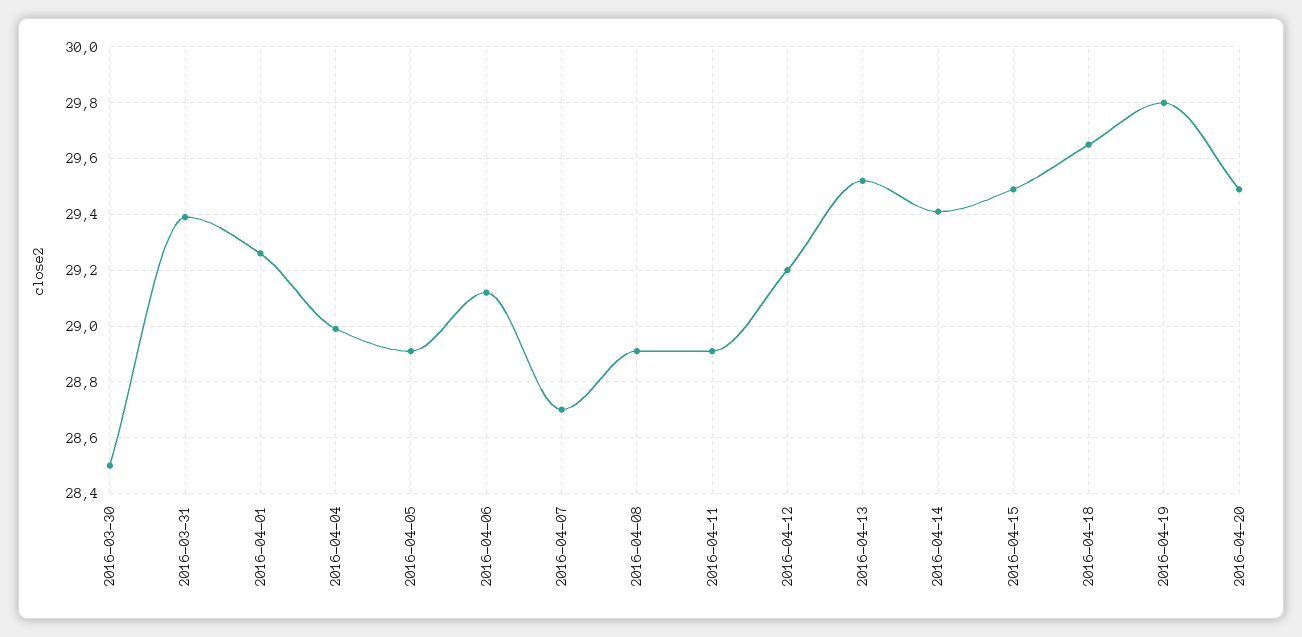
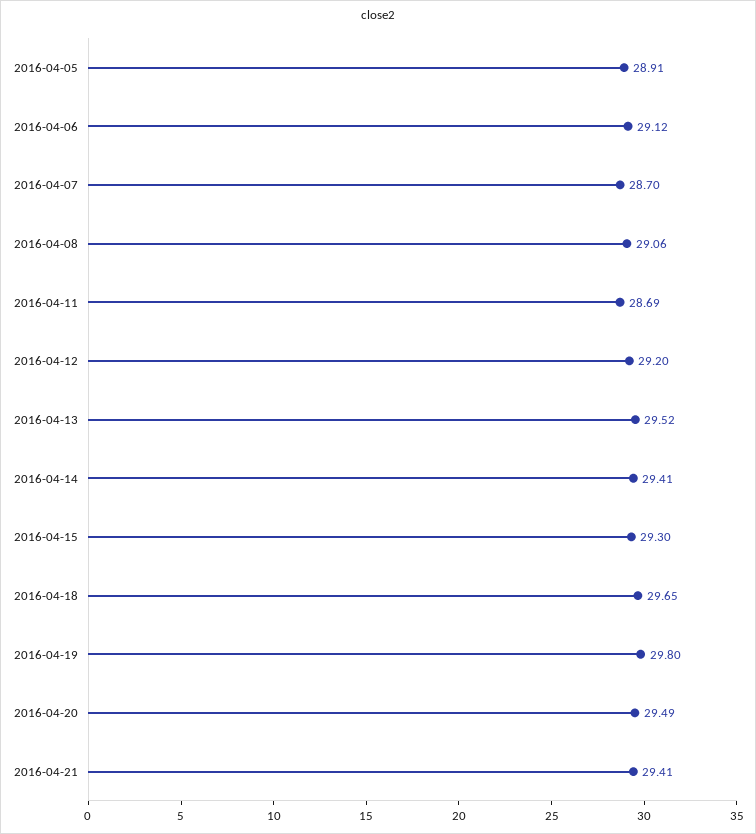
2016-03-30: 28.5 -> none
2016-03-31: 29.4 -> none
2016-04-01: 29.25 -> none
2016-04-04: 29 -> none
2016-04-08: 28.9 -> 29.06
2016-04-11: 28.9 -> 28.69
2016-04-15: 29.5 -> 29.3
2016-04-21: none -> 29.41

